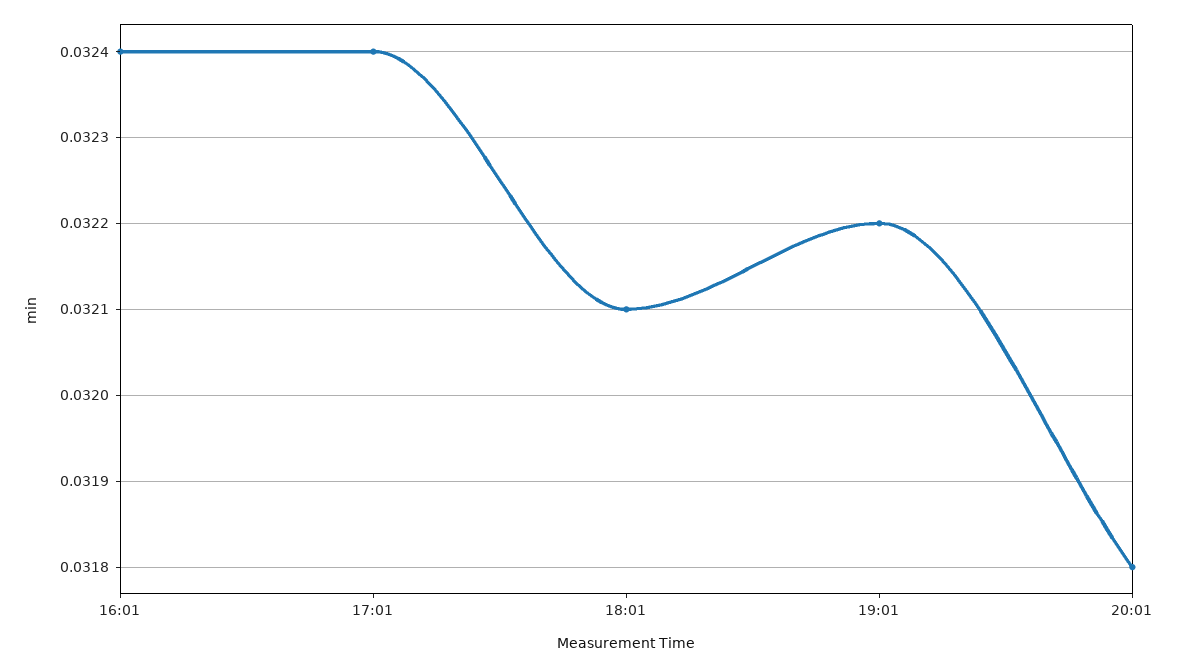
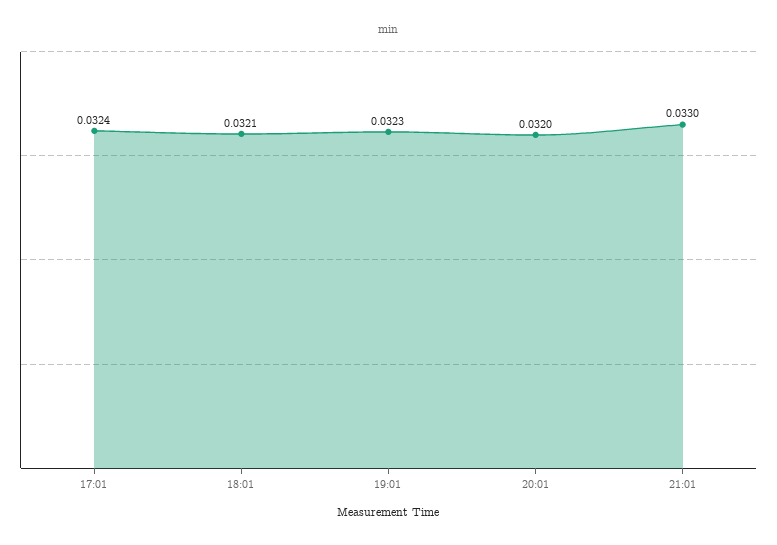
16:01: 0.0324 -> none
19:01: 0.0322 -> 0.0323
20:01: 0.0318 -> 0.032
21:01: none -> 0.033

